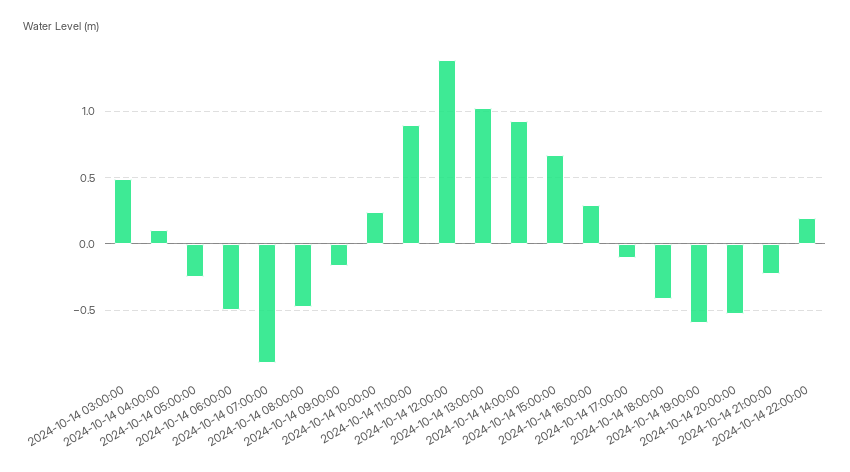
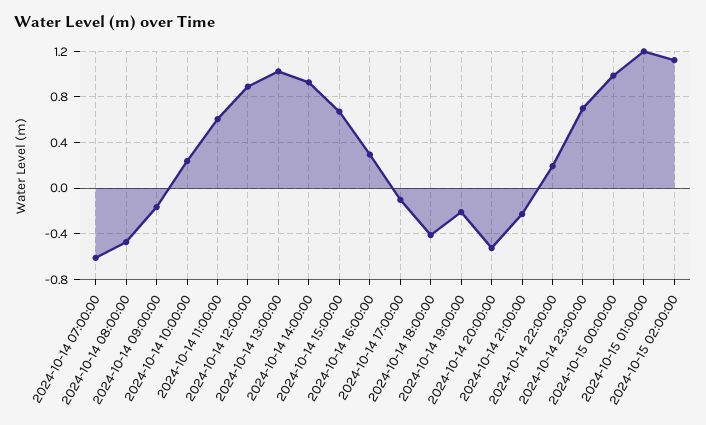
2024-10-14 03:00:00: 0.5 -> none
2024-10-14 04:00:00: 0.1 -> none
2024-10-14 05:00:00: -0.25 -> none
2024-10-14 06:00:00: -0.5 -> none
2024-10-14 07:00:00: -0.9 -> -0.6
2024-10-14 11:00:00: 0.9 -> 0.6
2024-10-14 12:00:00: 1.4 -> 0.9
2024-10-14 19:00:00: -0.6 -> -0.2
2024-10-14 23:00:00: none -> 0.7
2024-10-15 00:00:00: none -> 1
2024-10-15 01:00:00: none -> 1.2
2024-10-15 02:00:00: none -> 1.1

